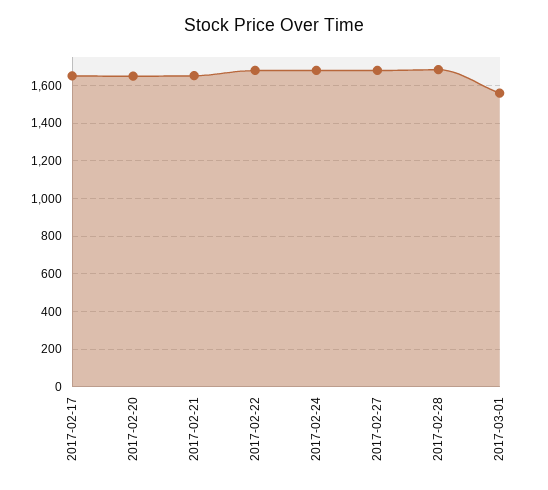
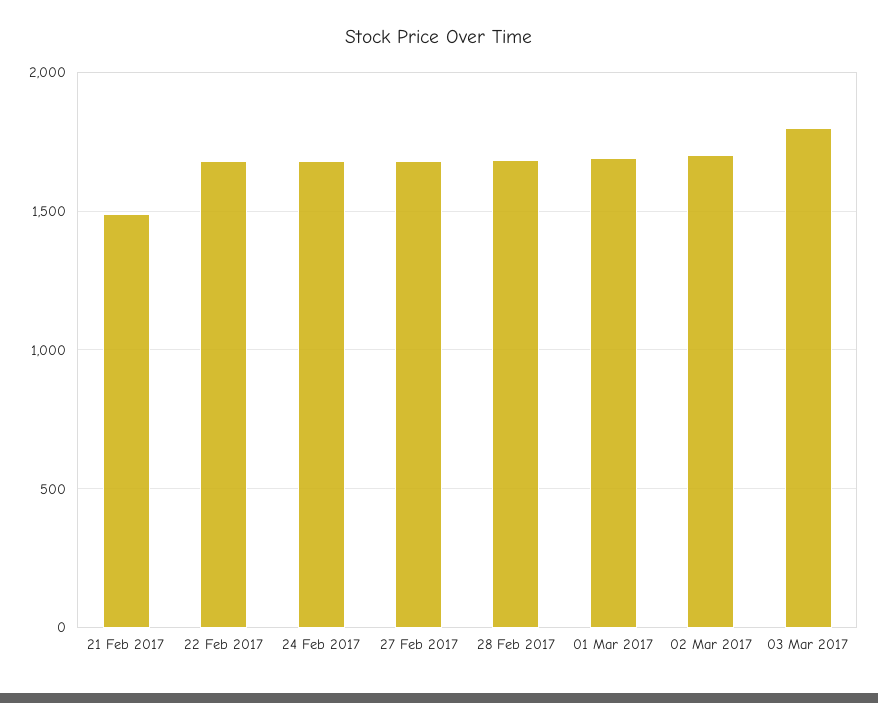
2017-02-17: 1650 -> none
2017-02-20: 1650 -> none
2017-02-21: 1650 -> 1500
2017-03-01: 1550 -> 1700
02 Mar 2017: none -> 1700
03 Mar 2017: none -> 1800

